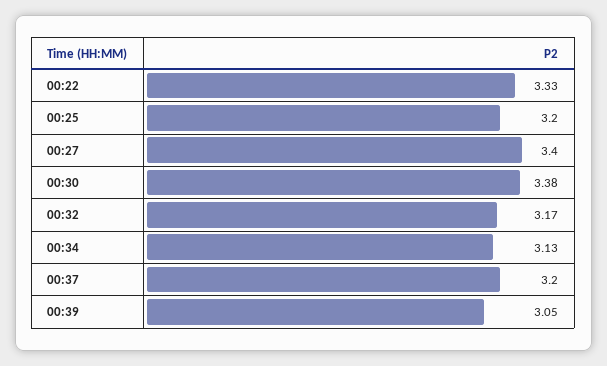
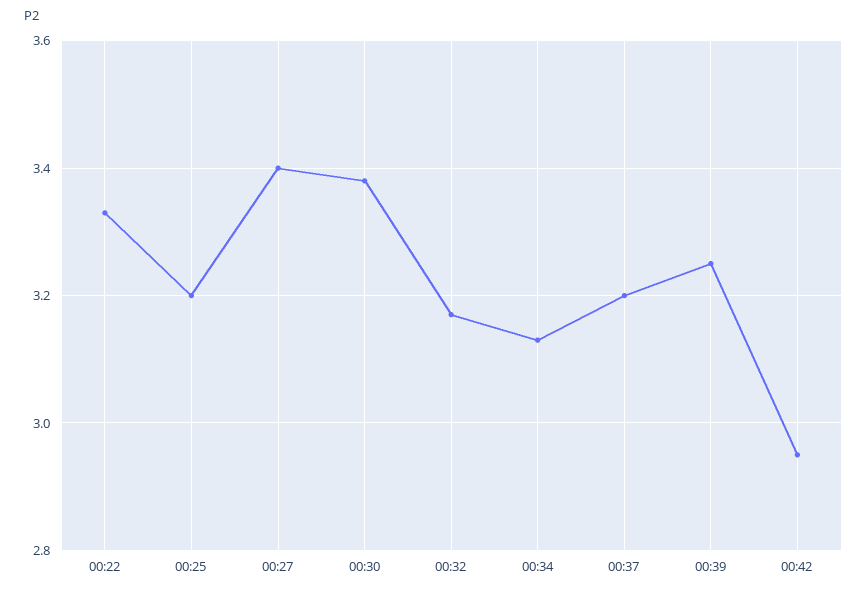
00:39: 3.05 -> 3.25
00:42: none -> 2.95

